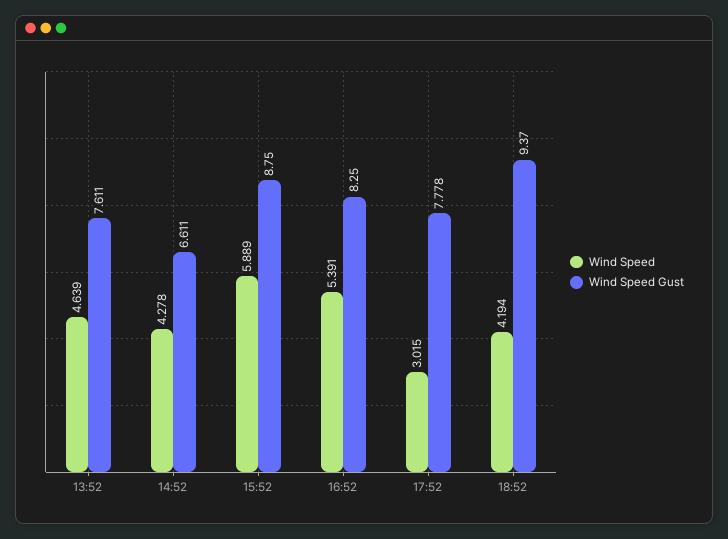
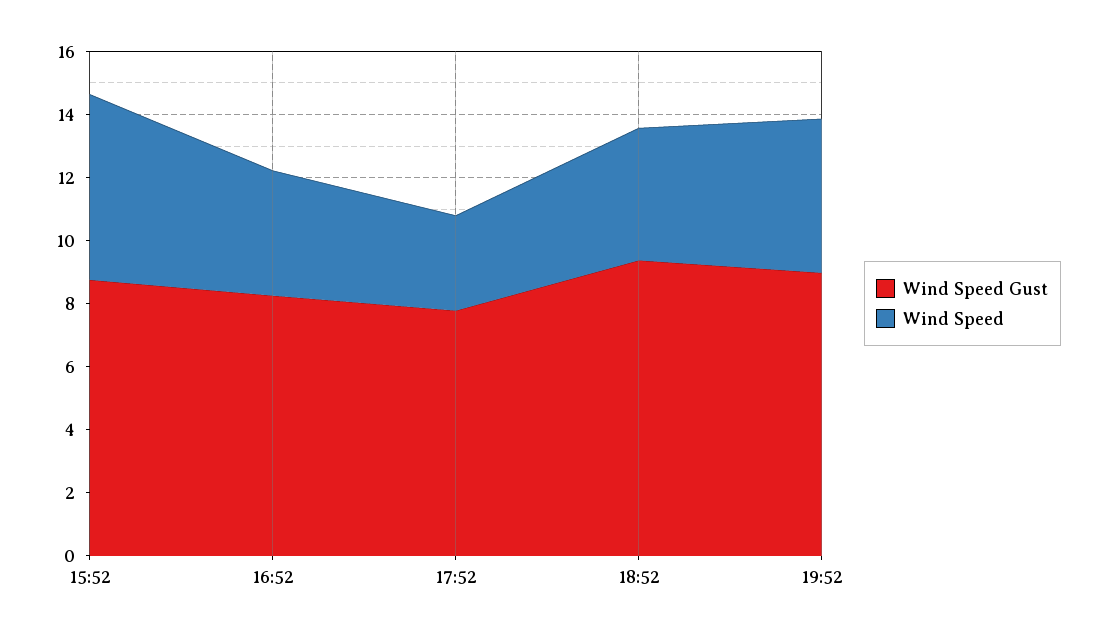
Wind Speed, 13:52: 4.639 -> none
Wind Speed Gust, 13:52: 7.611 -> none
Wind Speed, 14:52: 4.278 -> none
Wind Speed Gust, 14:52: 6.611 -> none
Wind Speed, 16:52: 5.391 -> 4
Wind Speed Gust, 19:52: none -> 9
Wind Speed, 19:52: none -> 5

